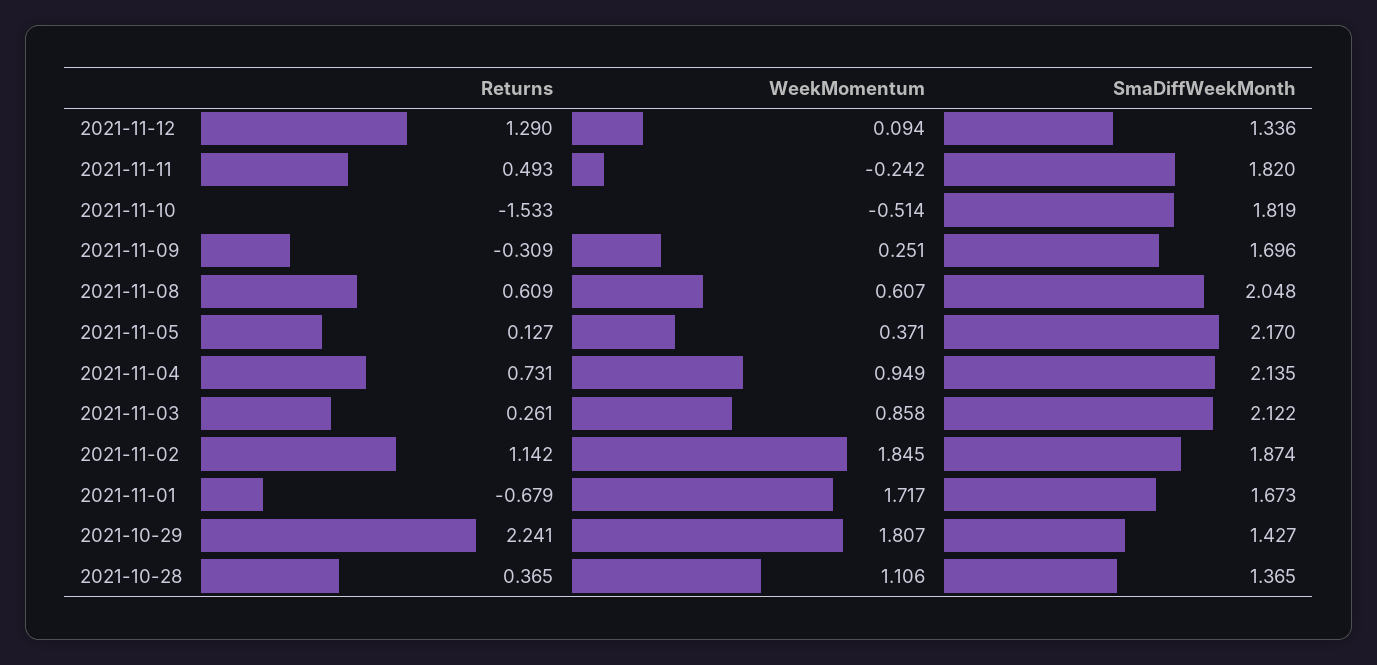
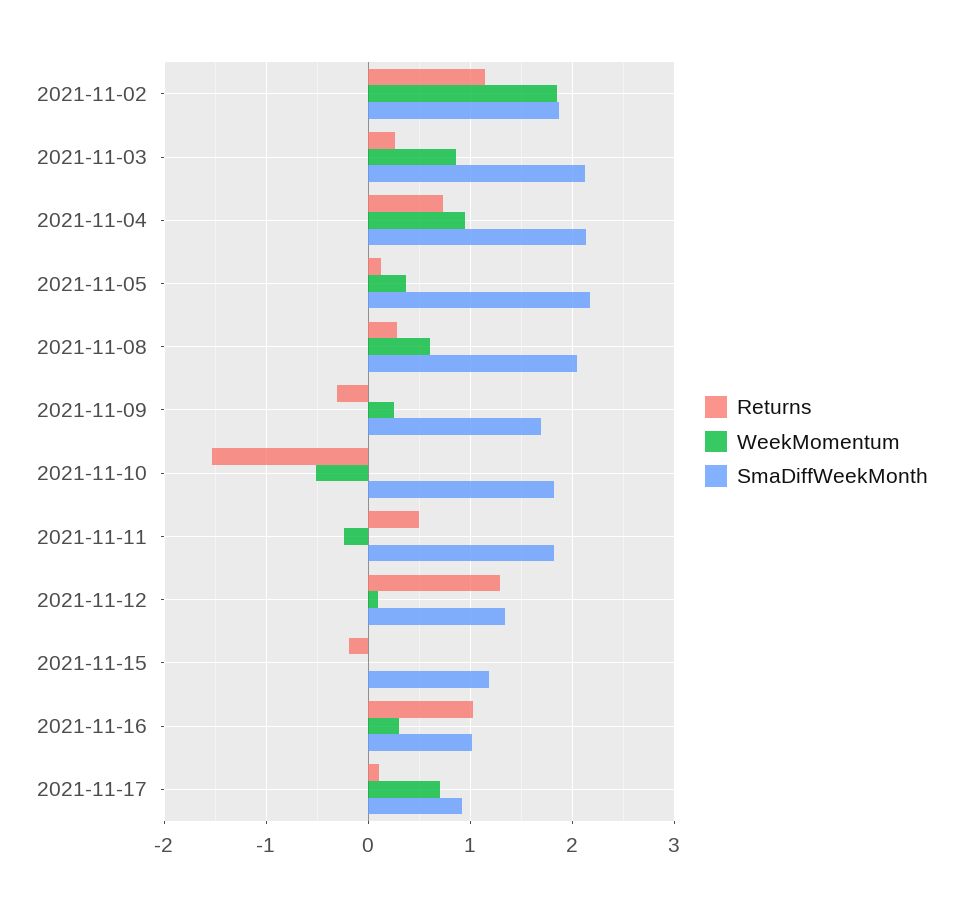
Returns, 2021-11-08: 0.609 -> 0.3
Returns, 2021-11-01: -0.679 -> none
WeekMomentum, 2021-11-01: 1.717 -> none
SmaDiffWeekMonth, 2021-11-01: 1.673 -> none
Returns, 2021-10-29: 2.241 -> none
WeekMomentum, 2021-10-29: 1.807 -> none
SmaDiffWeekMonth, 2021-10-29: 1.427 -> none
Returns, 2021-10-28: 0.365 -> none
WeekMomentum, 2021-10-28: 1.106 -> none
SmaDiffWeekMonth, 2021-10-28: 1.365 -> none
Returns, 2021-11-15: none -> -0.2
WeekMomentum, 2021-11-15: none -> 0
SmaDiffWeekMonth, 2021-11-15: none -> 1.2
Returns, 2021-11-16: none -> 1
WeekMomentum, 2021-11-16: none -> 0.3
SmaDiffWeekMonth, 2021-11-16: none -> 1
Returns, 2021-11-17: none -> 0.1
WeekMomentum, 2021-11-17: none -> 0.7
SmaDiffWeekMonth, 2021-11-17: none -> 0.9

